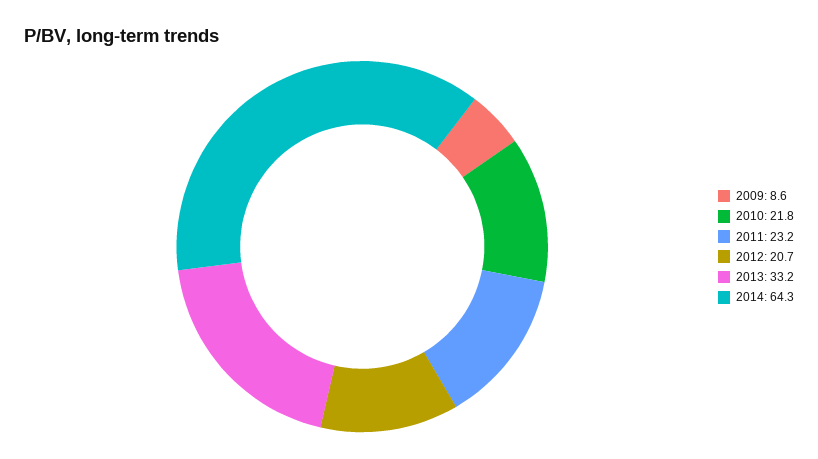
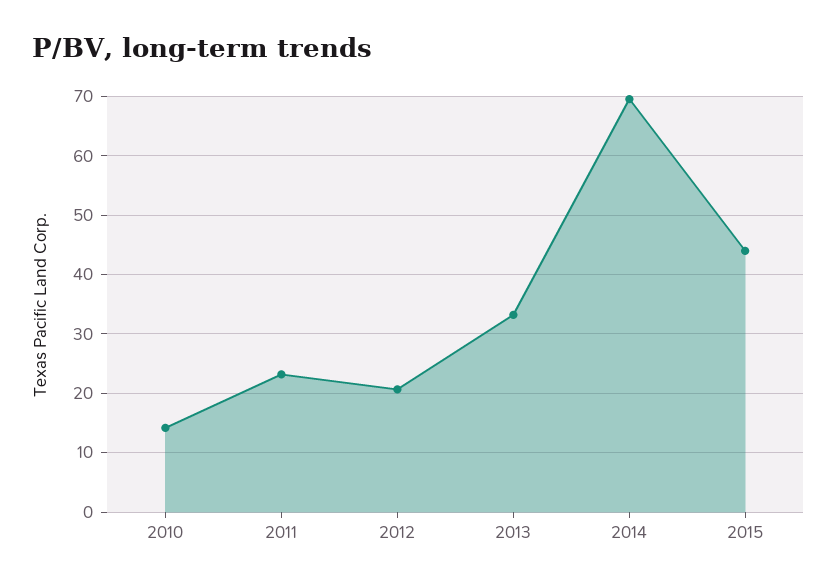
2009: 8.6 -> none
2010: 21.8 -> 14
2014: 64.3 -> 70
2015: none -> 44

